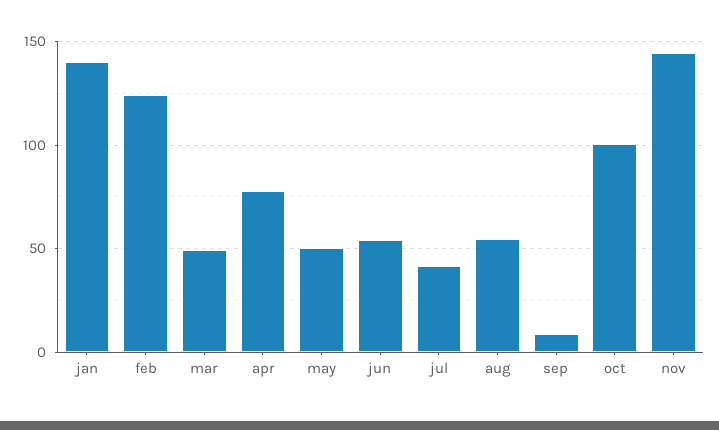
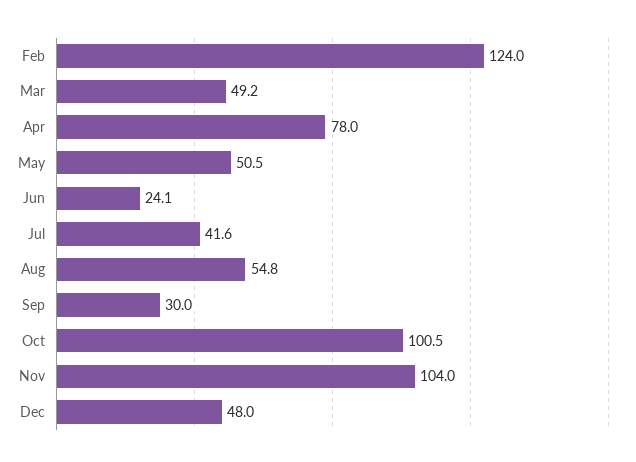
jan: 140 -> none
jun: 55 -> 24.1
sep: 10 -> 30
nov: 145 -> 104
Dec: none -> 48

